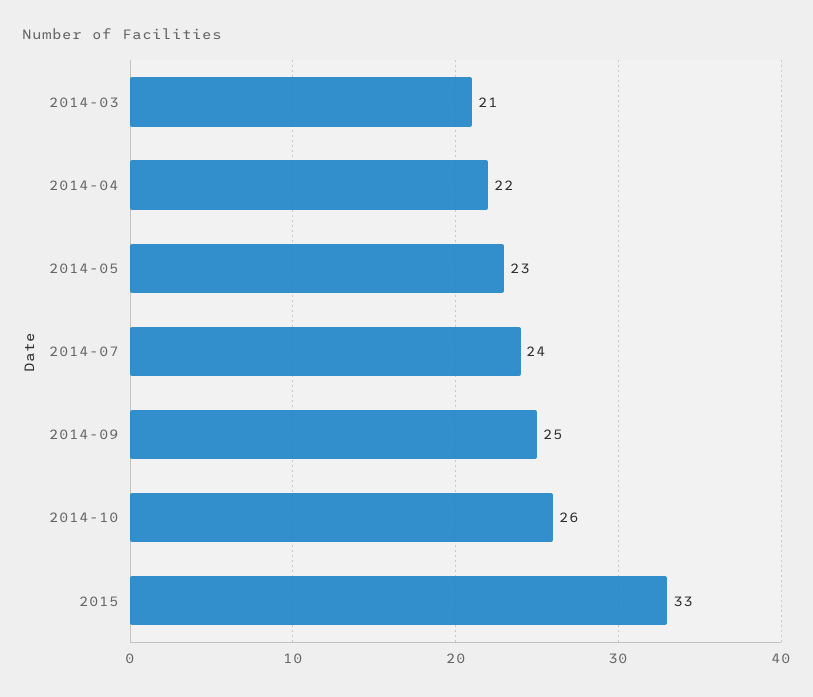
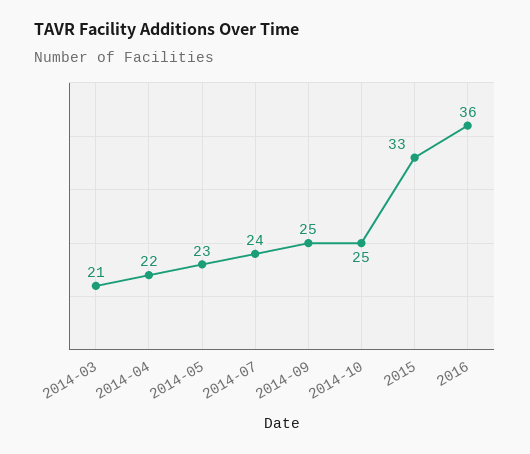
2014-10: 26 -> 25
2016: none -> 36

